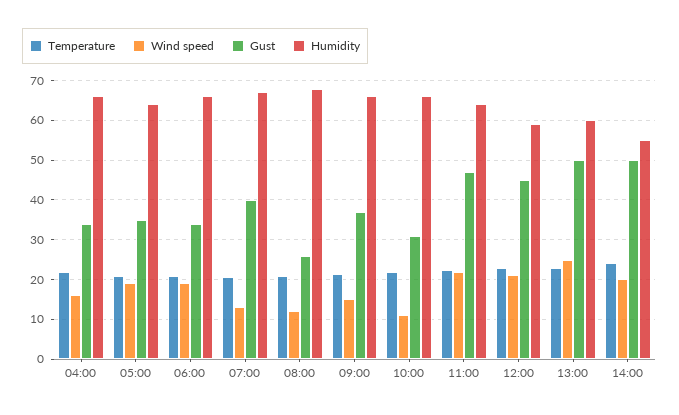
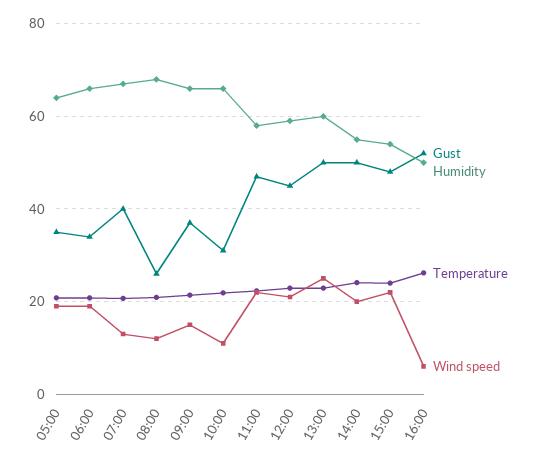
Temperature, 04:00: 22 -> none
Wind speed, 04:00: 16 -> none
Gust, 04:00: 34 -> none
Humidity, 04:00: 66 -> none
Humidity, 11:00: 64 -> 58
Gust, 15:00: none -> 48
Humidity, 15:00: none -> 54
Temperature, 15:00: none -> 24
Wind speed, 15:00: none -> 22
Gust, 16:00: none -> 52
Humidity, 16:00: none -> 50
Temperature, 16:00: none -> 26
Wind speed, 16:00: none -> 6

